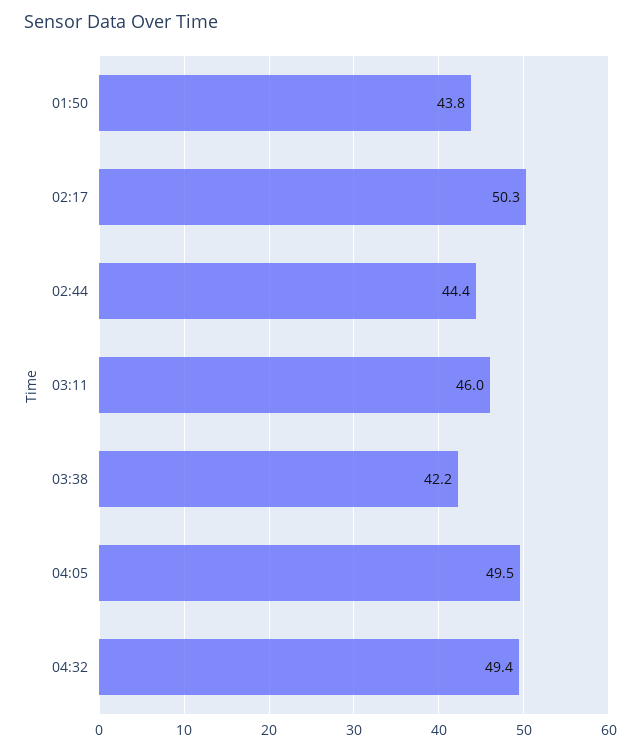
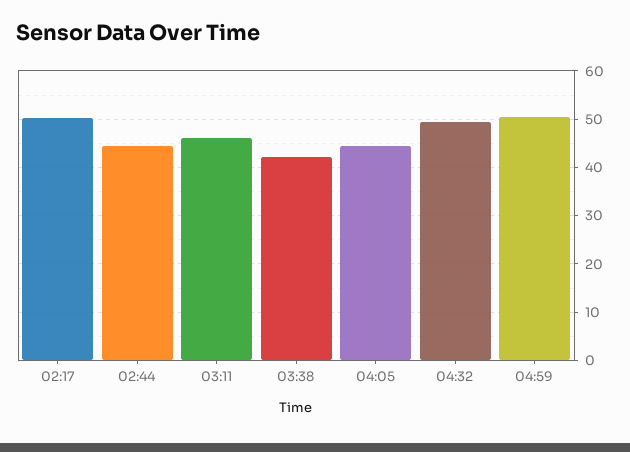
01:50: 43.8 -> none
04:05: 49.5 -> 44
04:59: none -> 50

